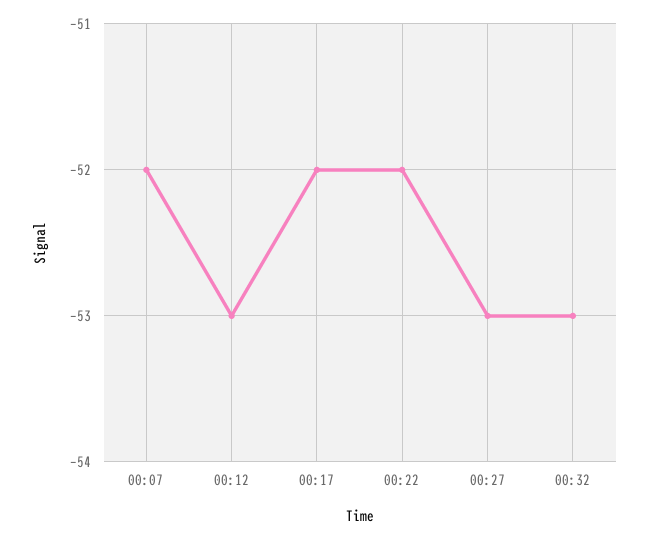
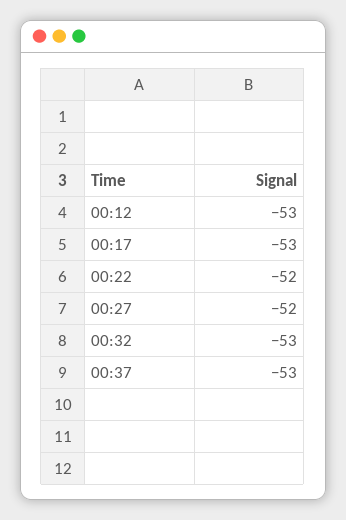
00:07: -52 -> none
00:17: -52 -> -53
00:27: -53 -> -52
00:37: none -> -53

